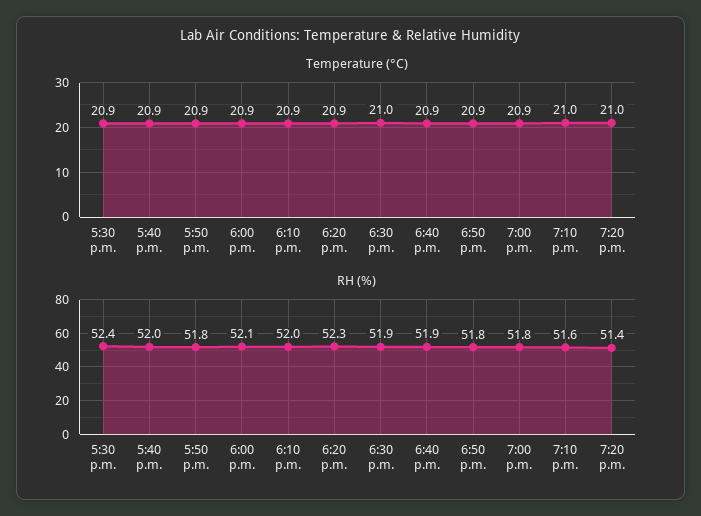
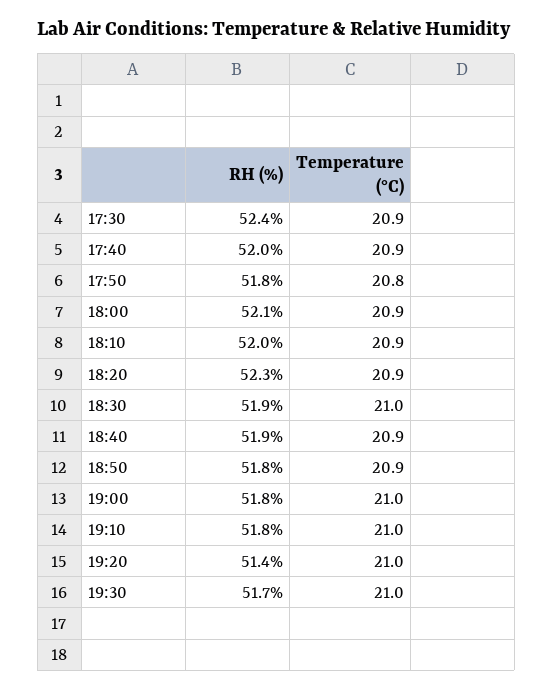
Temperature (°C), 5:50 p.m.: 20.9 -> 20.8
Temperature (°C), 7:00 p.m.: 20.9 -> 21
RH (%), 7:10 p.m.: 51.6 -> 51.8
RH (%), 19:30: none -> 51.7
Temperature (°C), 19:30: none -> 21

